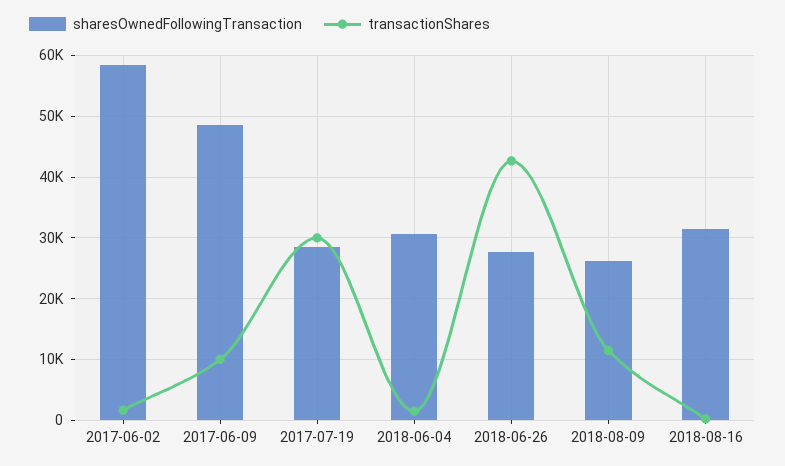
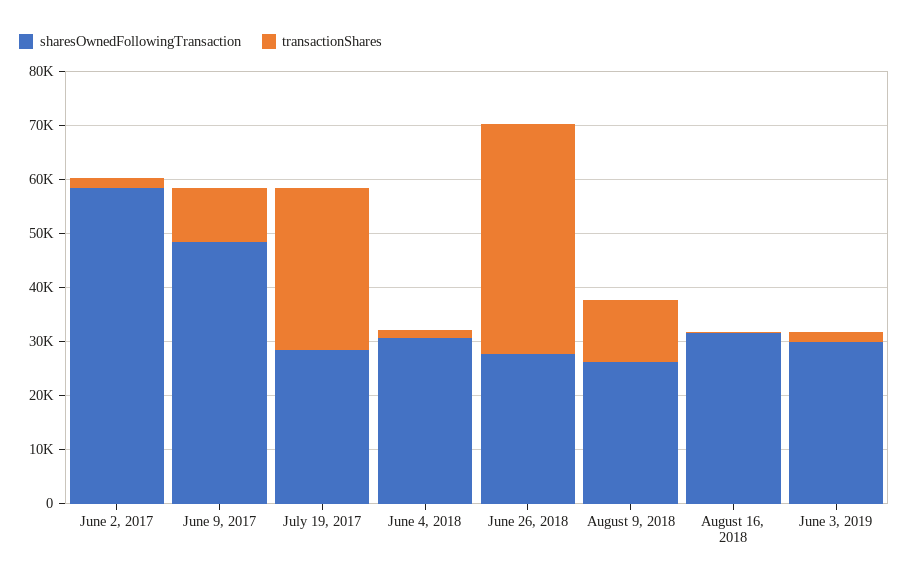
sharesOwnedFollowingTransaction, June 3, 2019: none -> 30000
transactionShares, June 3, 2019: none -> 2000

